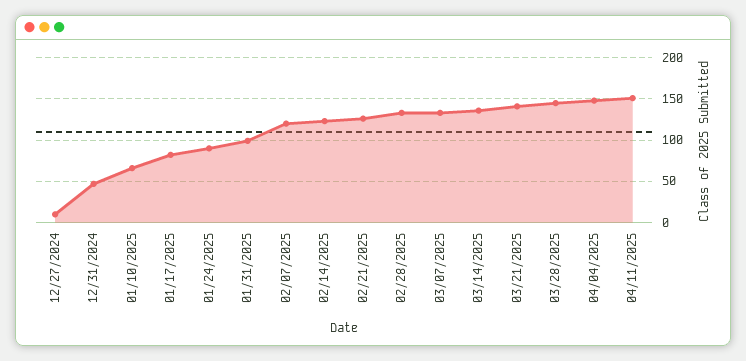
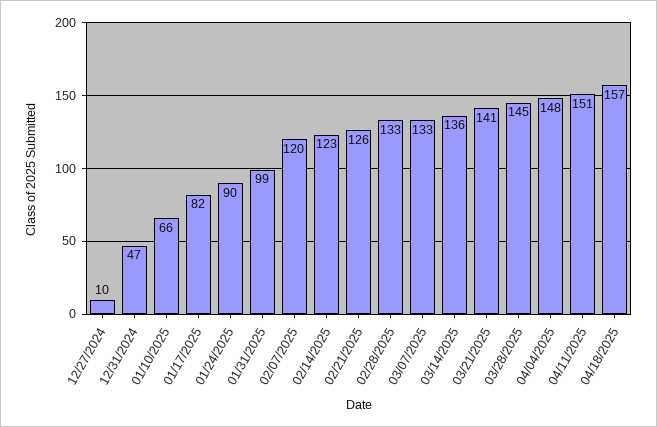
04/18/2025: none -> 157

